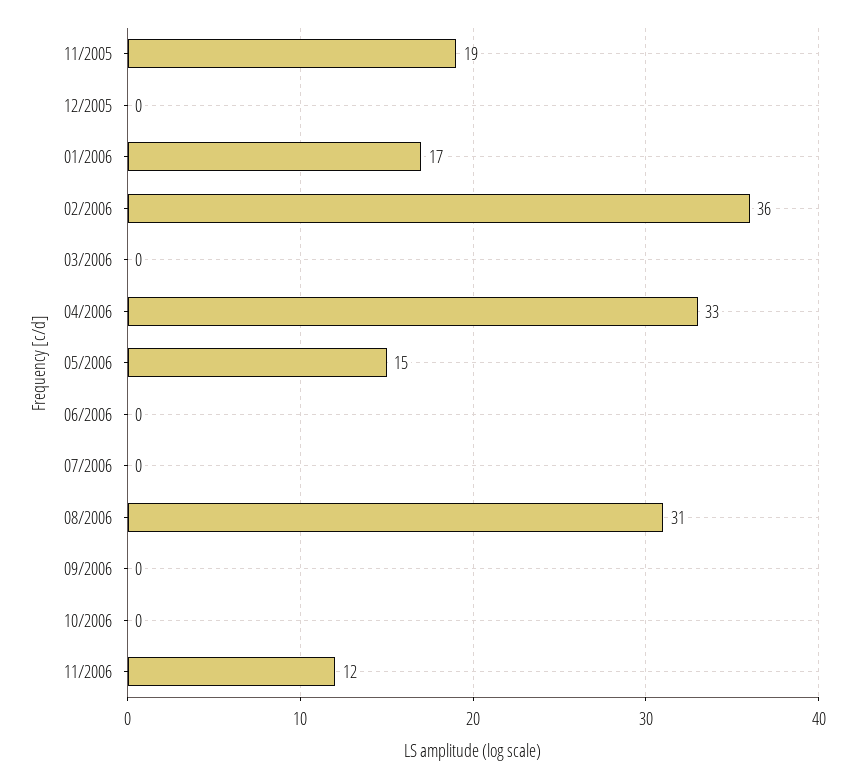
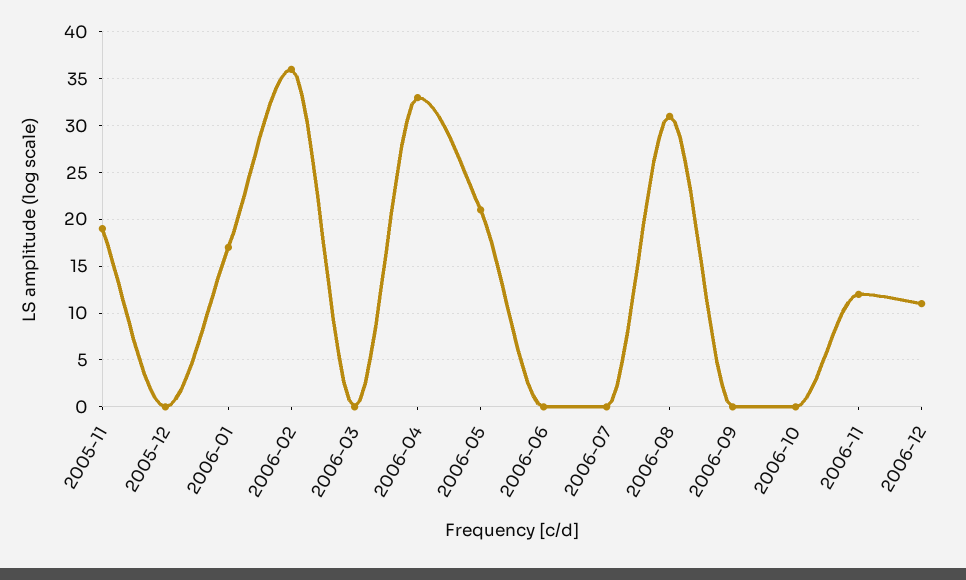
05/2006: 15 -> 21
2006-12: none -> 11

